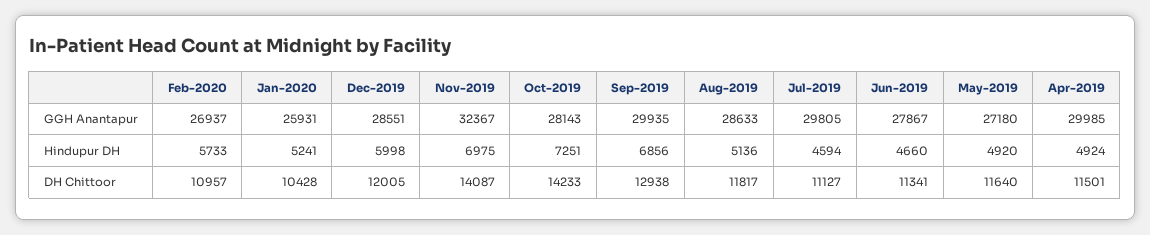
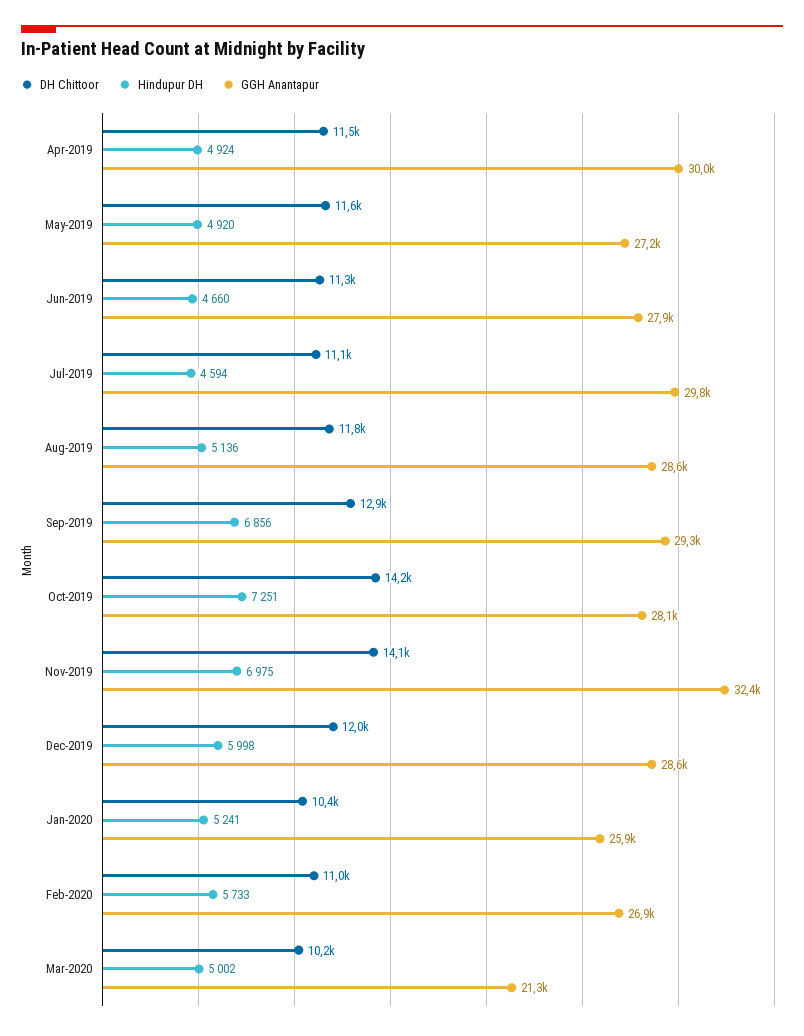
GGH Anantapur, Sep-2019: 29935 -> 29300
DH Chittoor, Mar-2020: none -> 10200
Hindupur DH, Mar-2020: none -> 5002
GGH Anantapur, Mar-2020: none -> 21300

